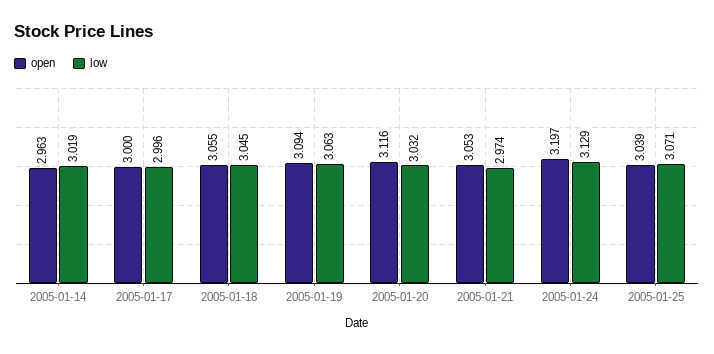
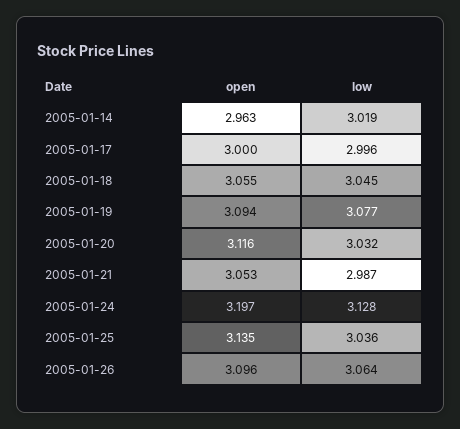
low, 2005-01-19: 3.063 -> 3.077
low, 2005-01-21: 2.974 -> 2.987
low, 2005-01-24: 3.129 -> 3.128
open, 2005-01-25: 3.039 -> 3.135
low, 2005-01-25: 3.071 -> 3.036
open, 2005-01-26: none -> 3.096
low, 2005-01-26: none -> 3.064

